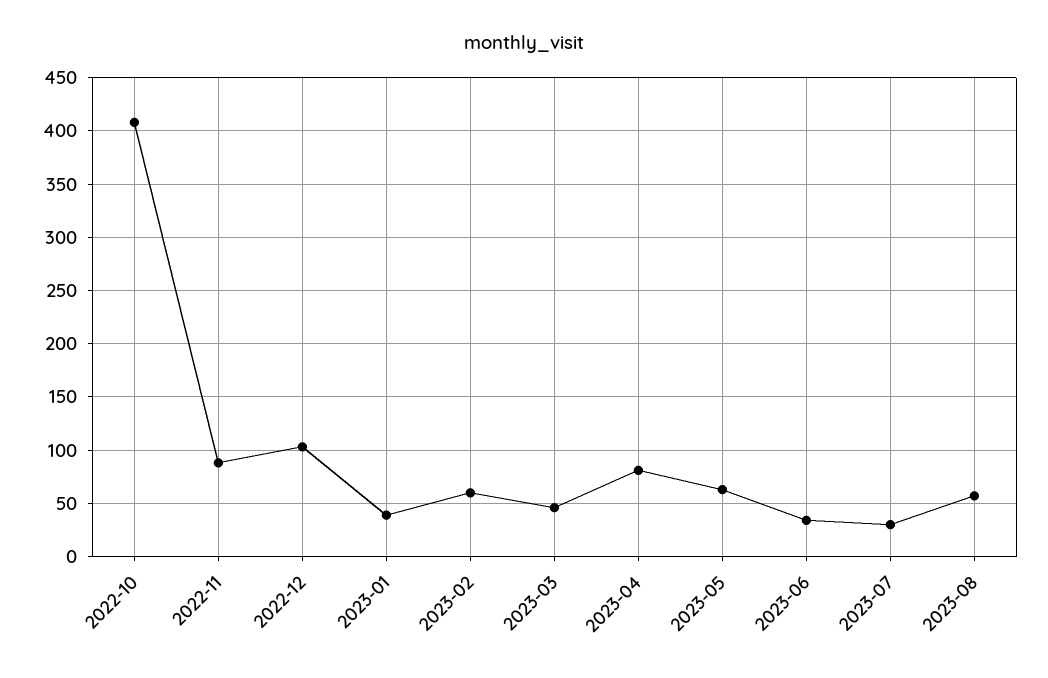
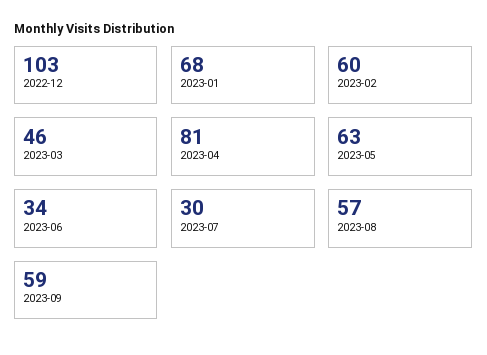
2022-10: 410 -> none
2022-11: 90 -> none
2023-01: 40 -> 68
2023-09: none -> 59

